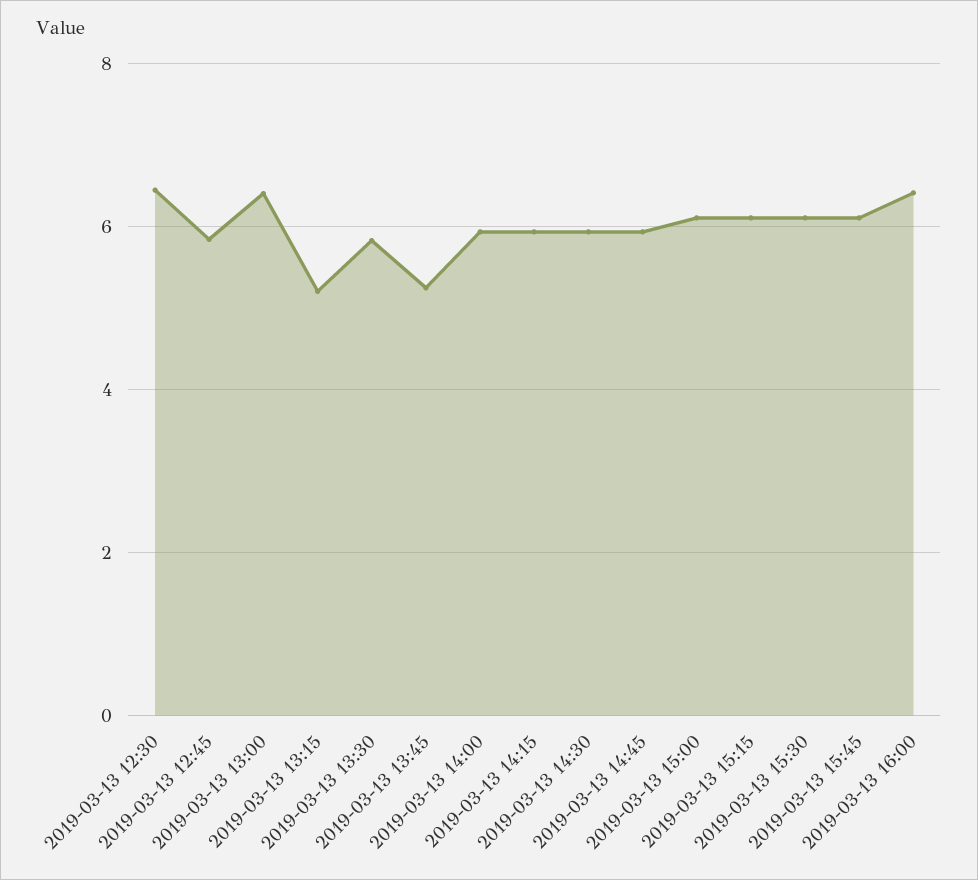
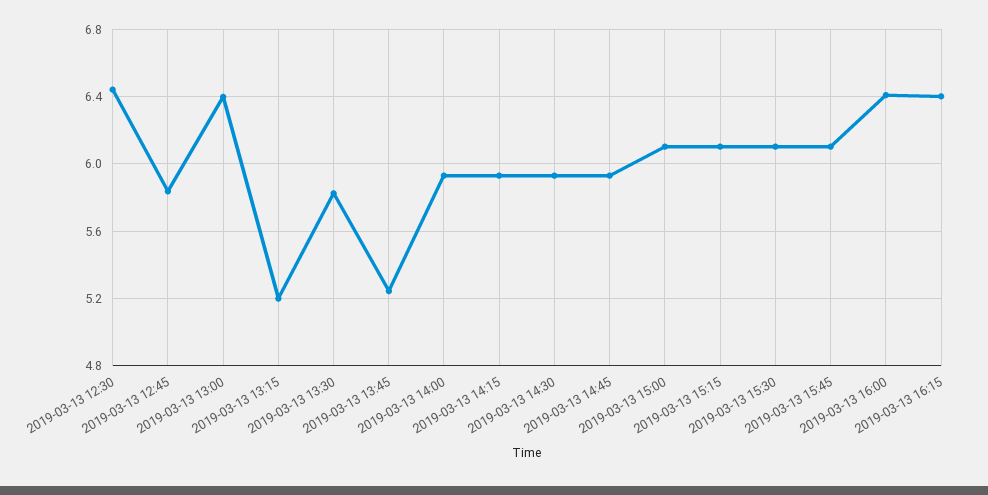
2019-03-13 16:15: none -> 6.4

